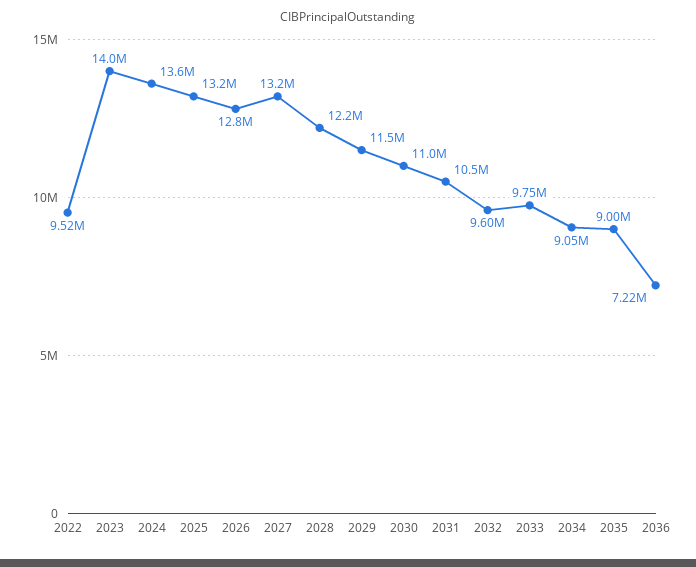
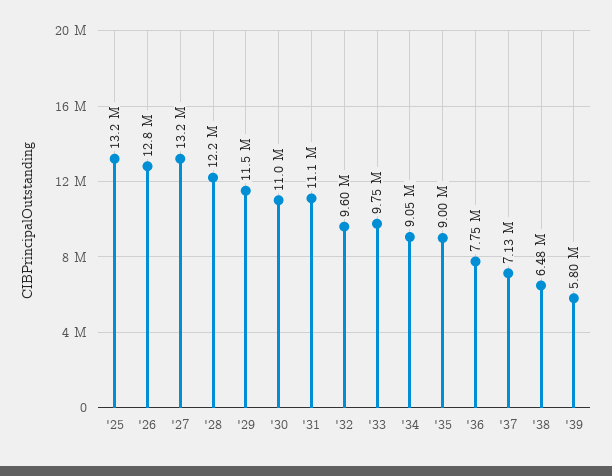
2022: 9520000 -> none
2023: 14000000 -> none
2024: 13600000 -> none
2031: 10500000 -> 11100000
2036: 7220000 -> 7750000
'37: none -> 7130000
'38: none -> 6480000
'39: none -> 5800000

